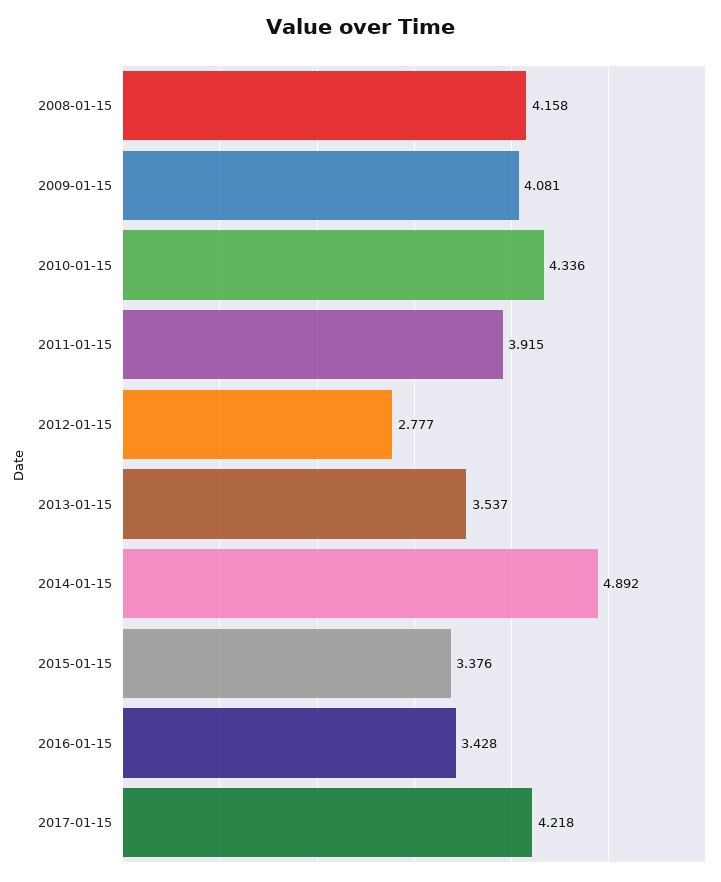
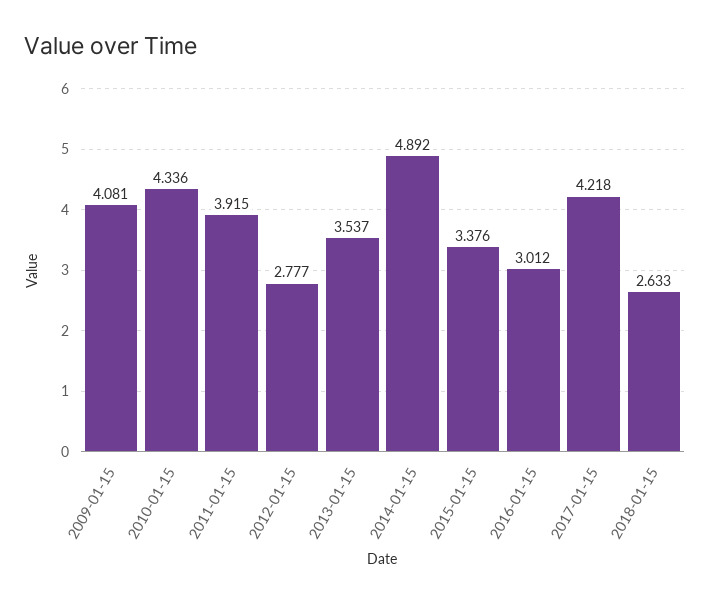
2008-01-15: 4.158 -> none
2016-01-15: 3.428 -> 3.012
2018-01-15: none -> 2.633

